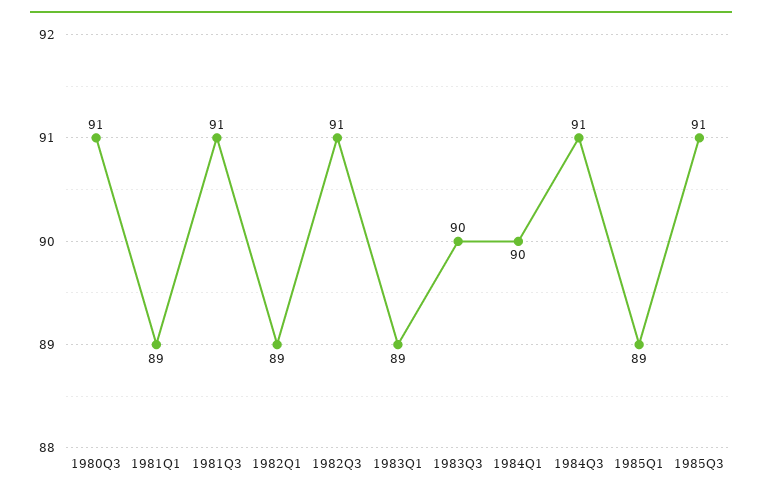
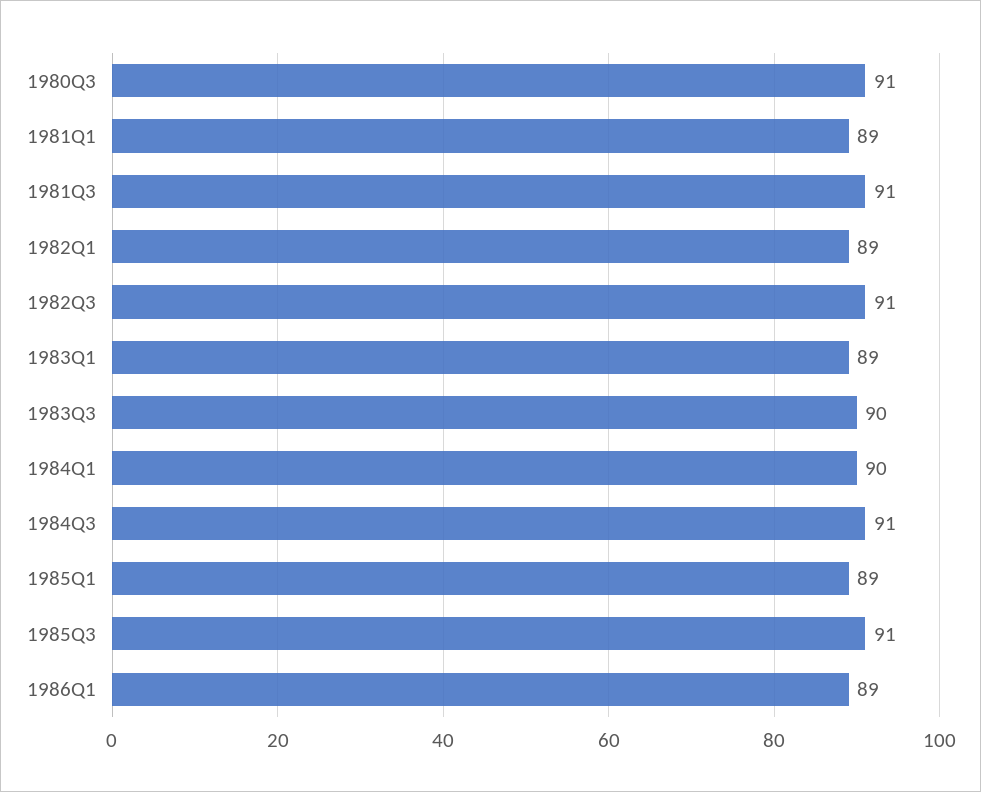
1986Q1: none -> 89

